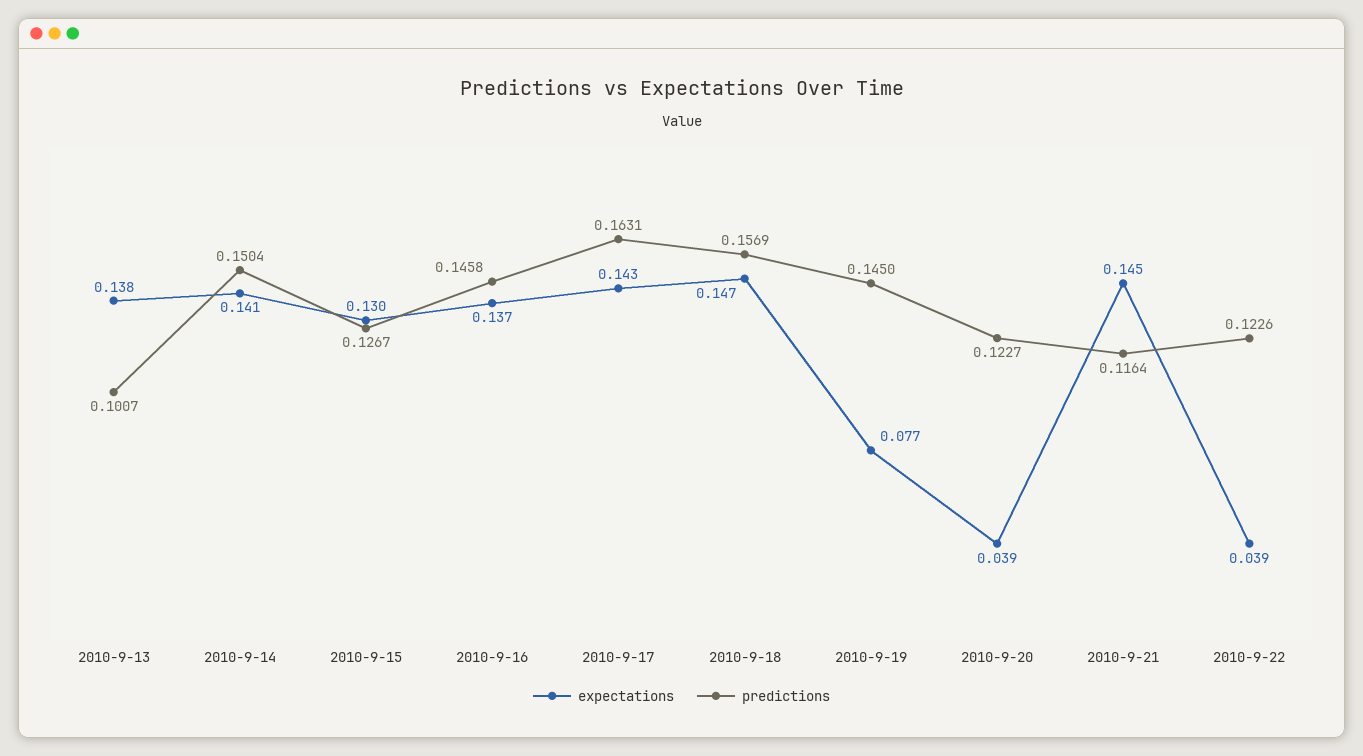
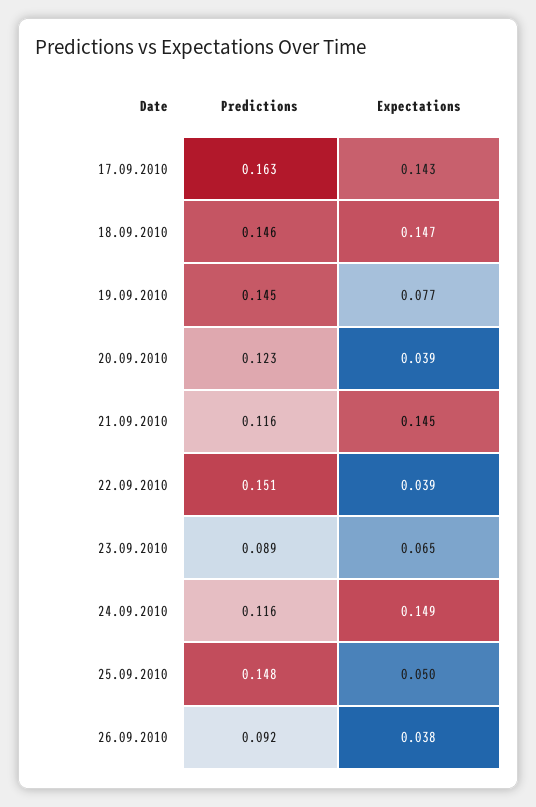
expectations, 2010-9-13: 0.138 -> none
predictions, 2010-9-13: 0.1007 -> none
expectations, 2010-9-14: 0.141 -> none
predictions, 2010-9-14: 0.1504 -> none
expectations, 2010-9-15: 0.13 -> none
predictions, 2010-9-15: 0.1267 -> none
expectations, 2010-9-16: 0.137 -> none
predictions, 2010-9-16: 0.1458 -> none
predictions, 2010-9-18: 0.1569 -> 0.146
predictions, 2010-9-22: 0.1226 -> 0.151
predictions, 23.09.2010: none -> 0.089
expectations, 23.09.2010: none -> 0.065
predictions, 24.09.2010: none -> 0.116
expectations, 24.09.2010: none -> 0.149
predictions, 25.09.2010: none -> 0.148
expectations, 25.09.2010: none -> 0.05
predictions, 26.09.2010: none -> 0.092
expectations, 26.09.2010: none -> 0.038

